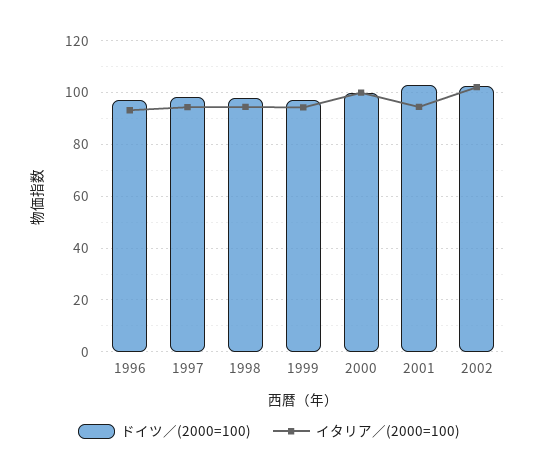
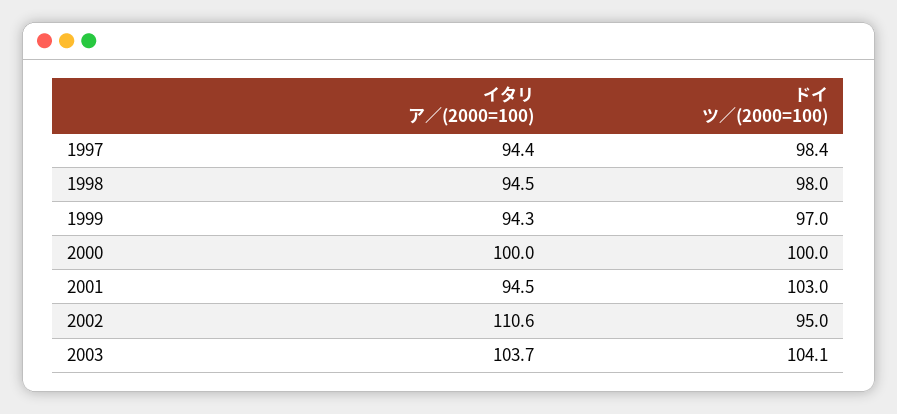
ドイツ／(2000=100), 1996: 97.5 -> none
イタリア／(2000=100), 1996: 92.5 -> none
ドイツ／(2000=100), 2002: 102.5 -> 95
イタリア／(2000=100), 2002: 102.5 -> 110.6
イタリア／(2000=100), 2003: none -> 103.7
ドイツ／(2000=100), 2003: none -> 104.1

